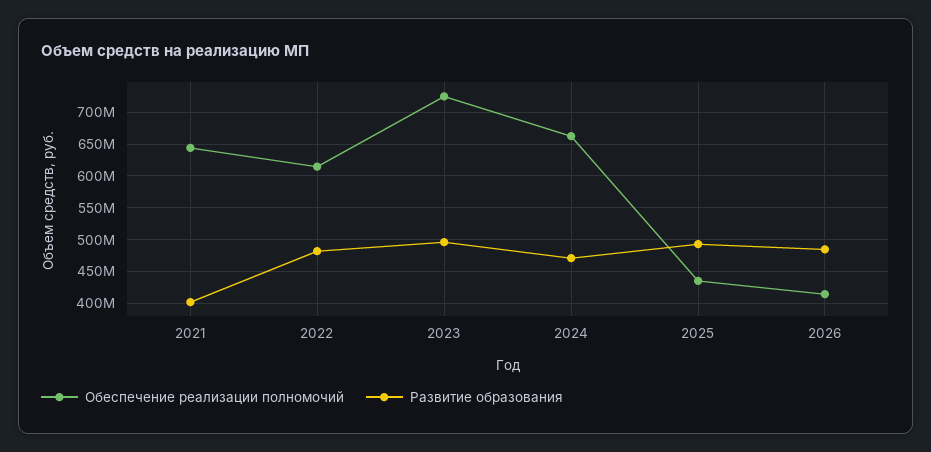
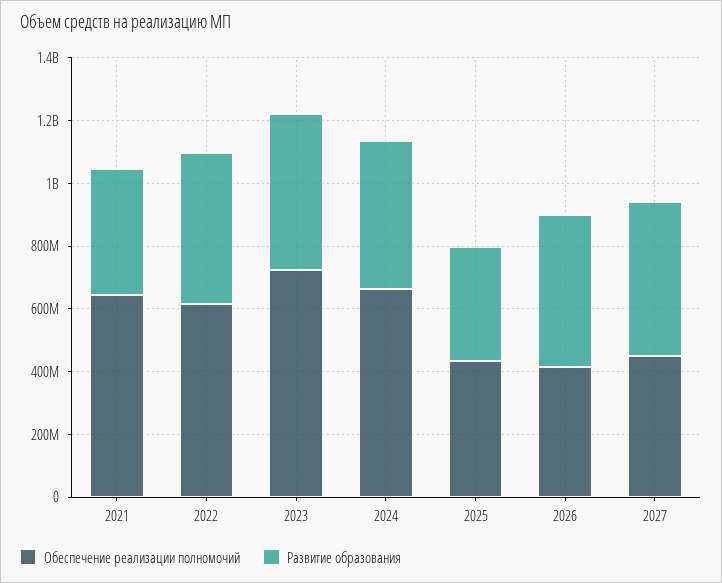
Развитие образования, 2025: 490000000 -> 350000000
Обеспечение реализации полномочий, 2027: none -> 450000000
Развитие образования, 2027: none -> 500000000

